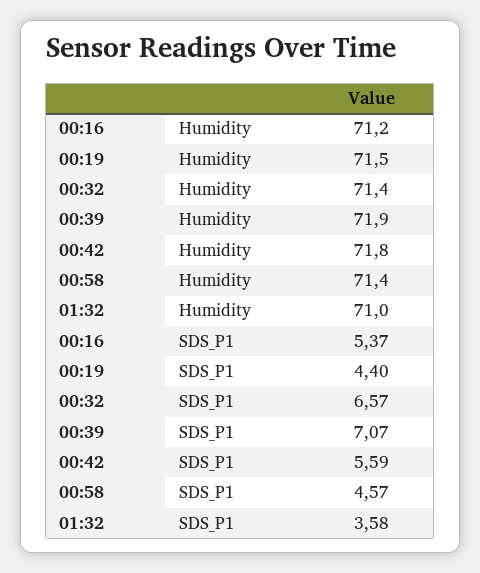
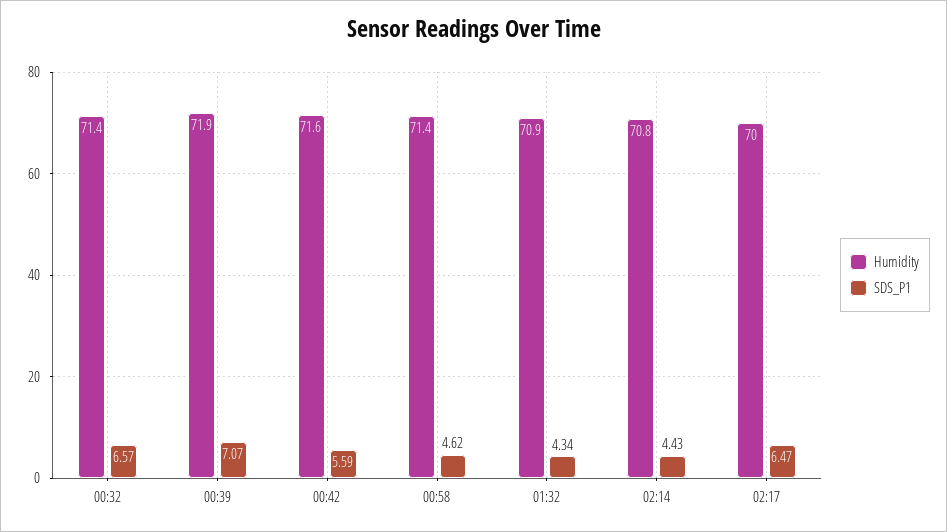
Humidity, 00:16: 71.2 -> none
Humidity, 00:19: 71.5 -> none
Humidity, 00:42: 71.8 -> 71.6
Humidity, 01:32: 71 -> 70.9
SDS_P1, 00:16: 5.37 -> none
SDS_P1, 00:19: 4.4 -> none
SDS_P1, 00:58: 4.57 -> 4.62
SDS_P1, 01:32: 3.58 -> 4.34
Humidity, 02:14: none -> 70.8
SDS_P1, 02:14: none -> 4.43
Humidity, 02:17: none -> 70
SDS_P1, 02:17: none -> 6.47

